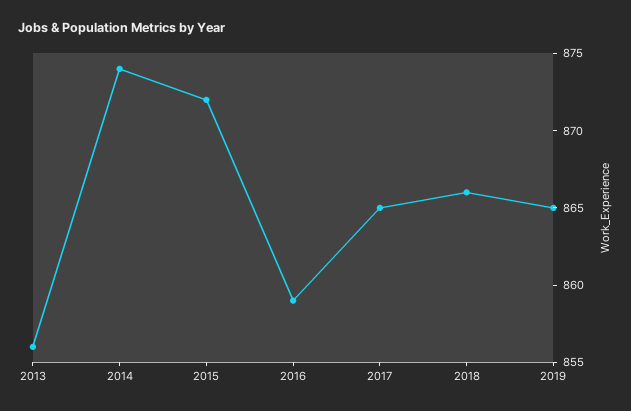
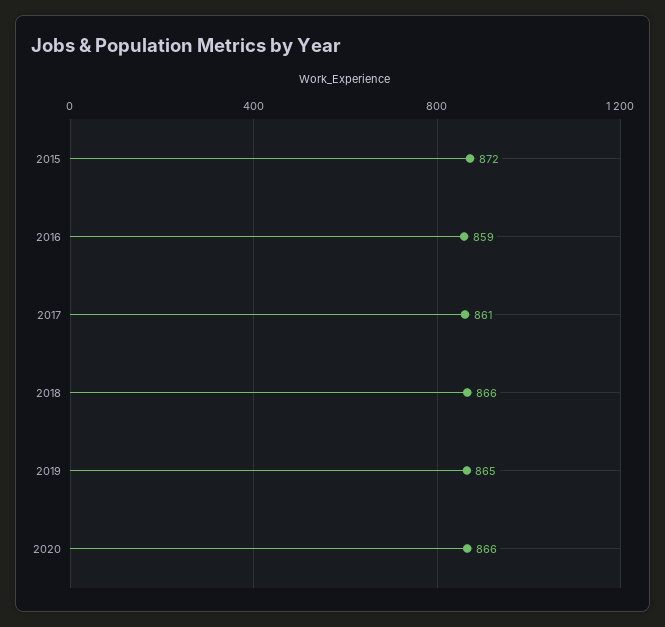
2013: 856 -> none
2014: 874 -> none
2017: 865 -> 861
2020: none -> 866

